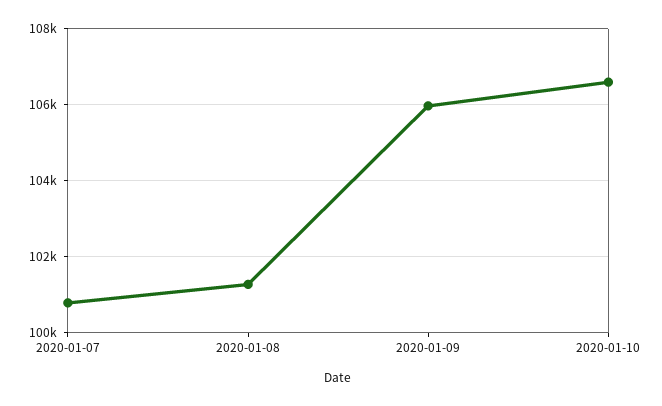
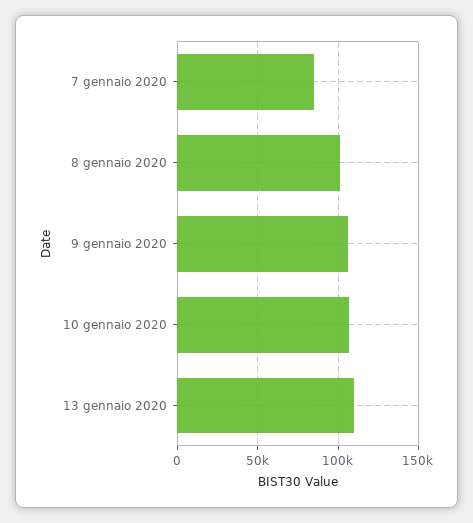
2020-01-07: 100800 -> 85000
13 gennaio 2020: none -> 110000

